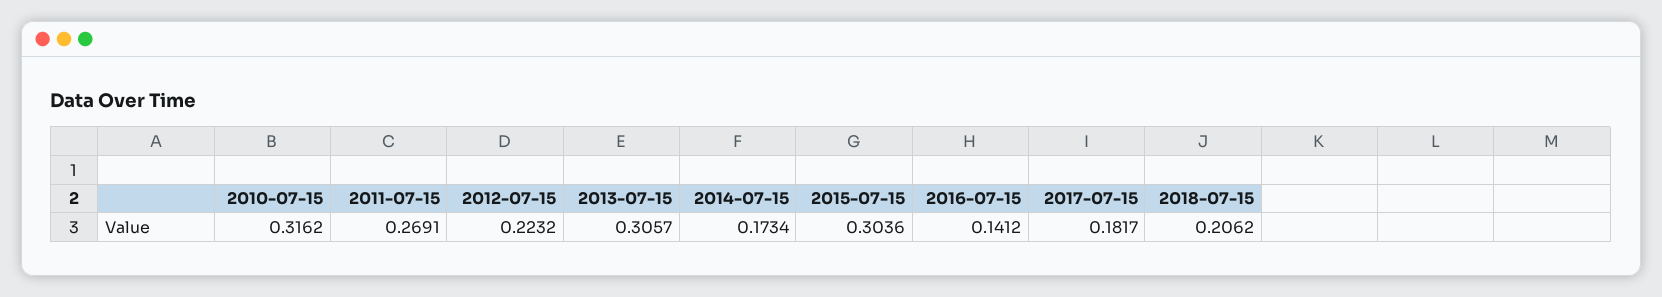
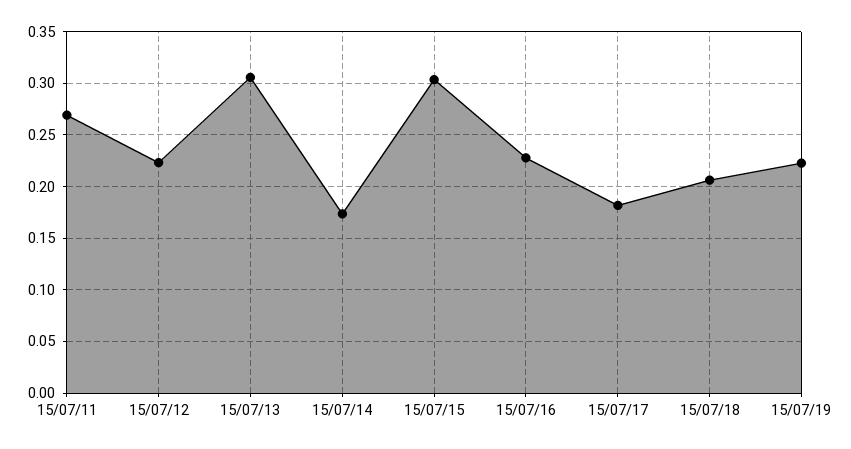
2010-07-15: 0.3162 -> none
2016-07-15: 0.1412 -> 0.23
15/07/19: none -> 0.22

